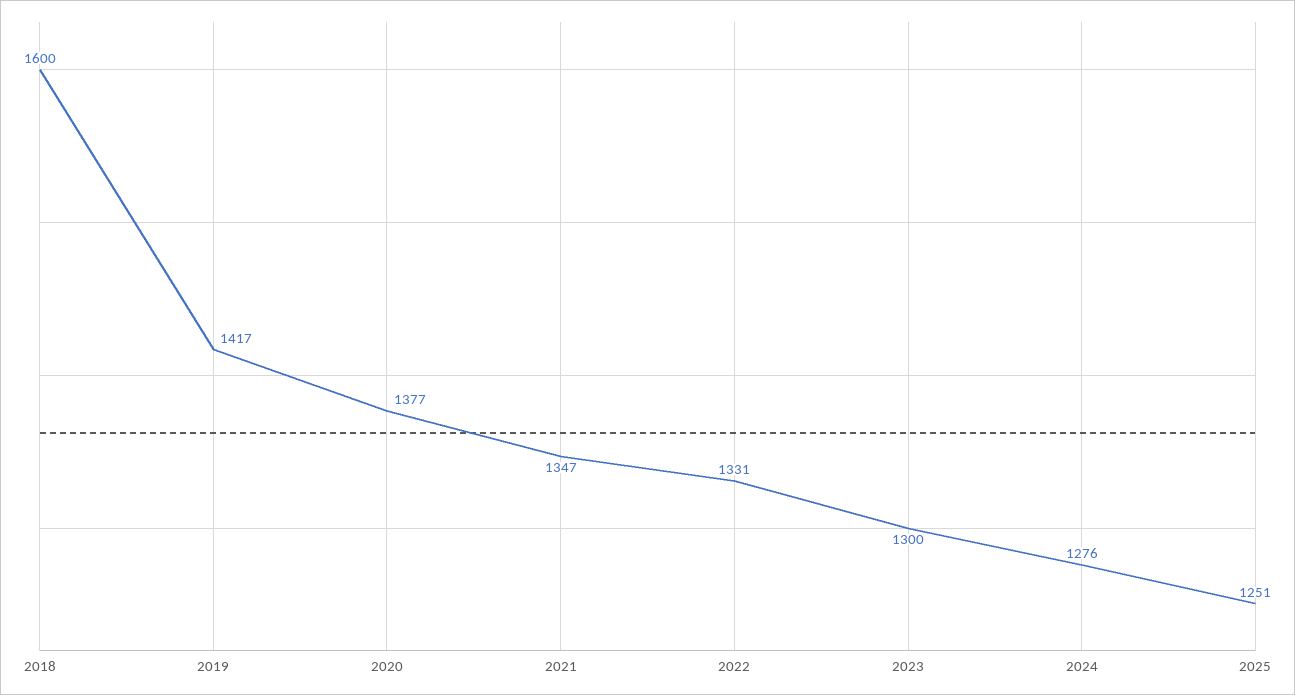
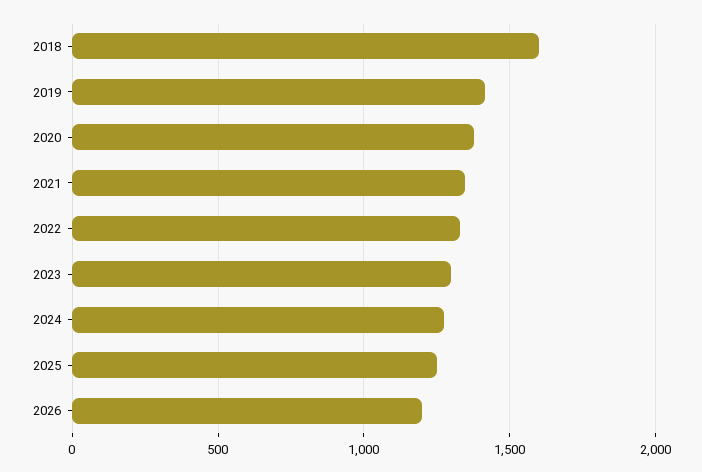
2026: none -> 1200

